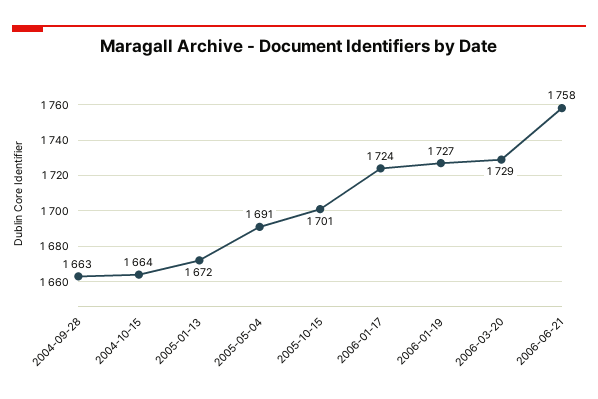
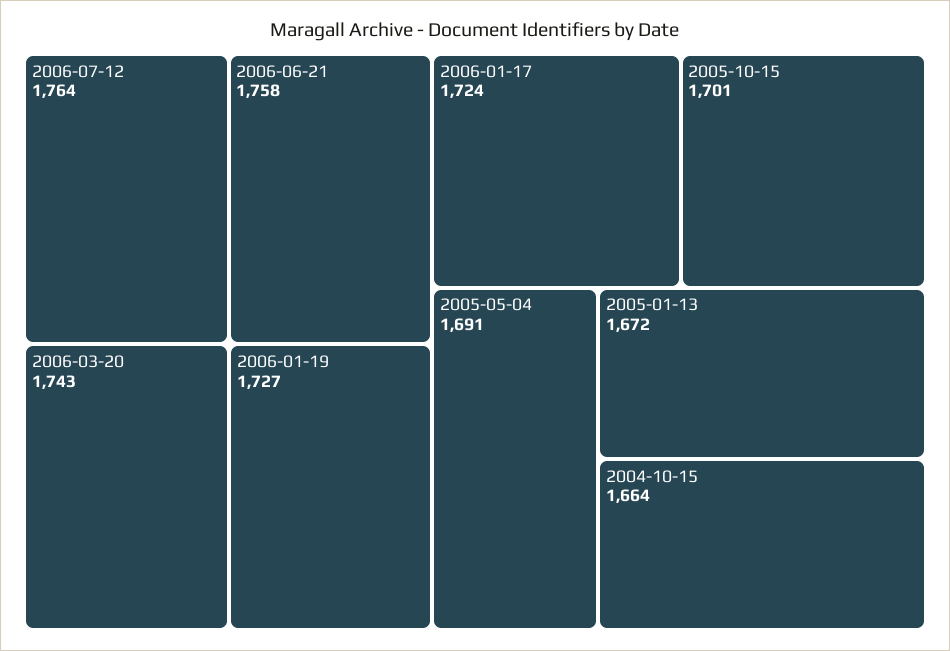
2004-09-28: 1663 -> none
2006-03-20: 1729 -> 1743
2006-07-12: none -> 1764

